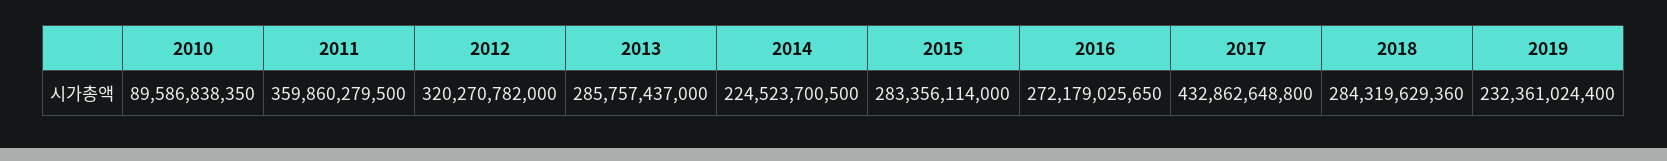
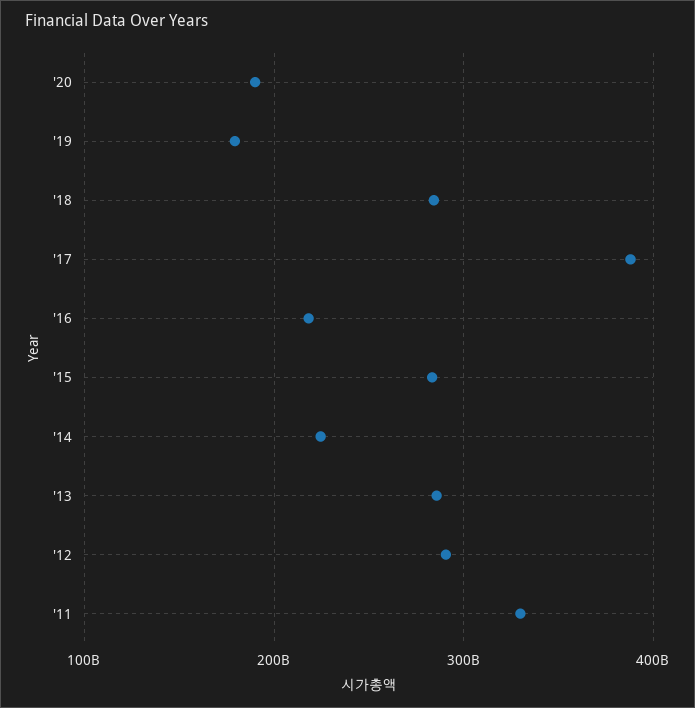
2010: 89586838350 -> none
2011: 359860279500 -> 330000000000
2012: 320270782000 -> 290000000000
2016: 272179025650 -> 220000000000
2017: 432862648800 -> 390000000000
2019: 232361024400 -> 180000000000
'20: none -> 190000000000

